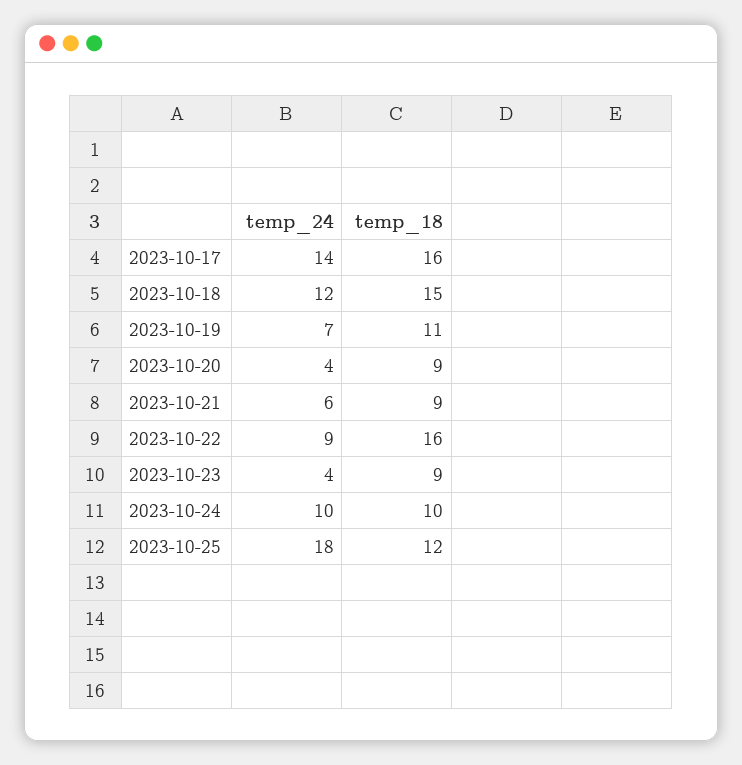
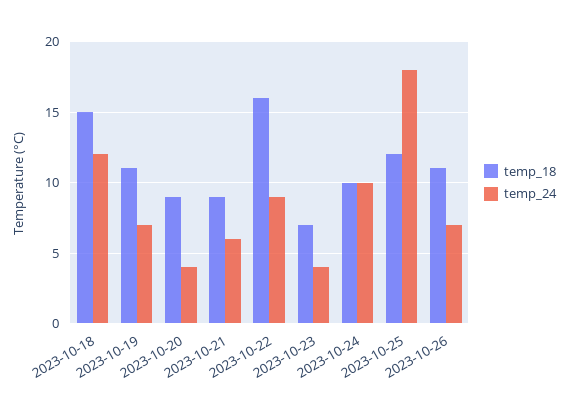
temp_24, 2023-10-17: 14 -> none
temp_18, 2023-10-17: 16 -> none
temp_18, 2023-10-23: 9 -> 7
temp_18, 2023-10-26: none -> 11
temp_24, 2023-10-26: none -> 7

